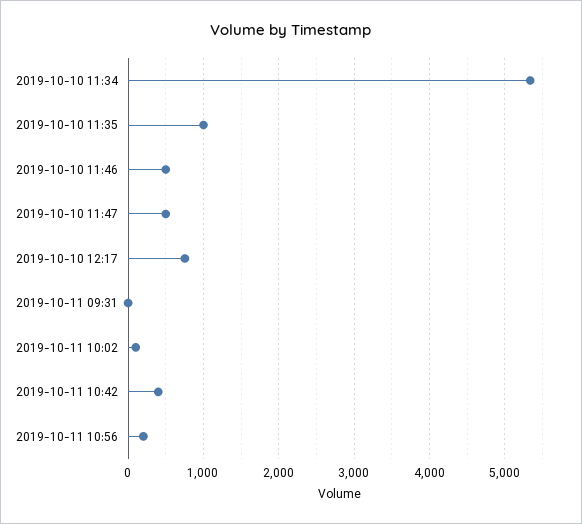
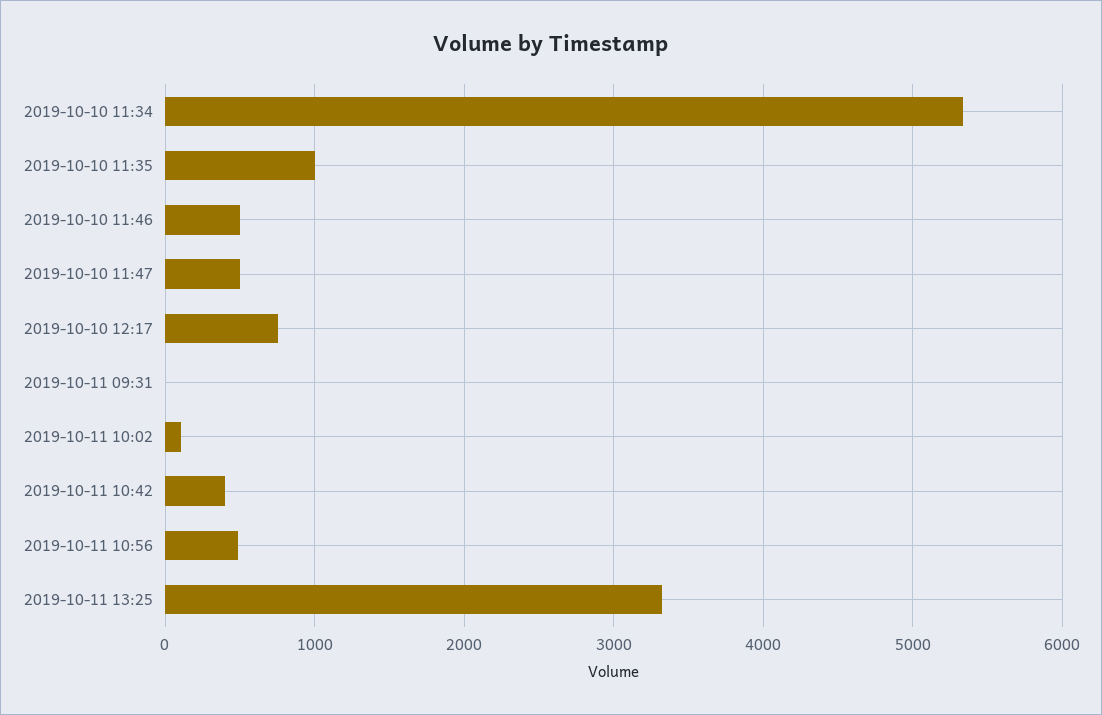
2019-10-11 10:56: 200 -> 500
2019-10-11 13:25: none -> 3300

